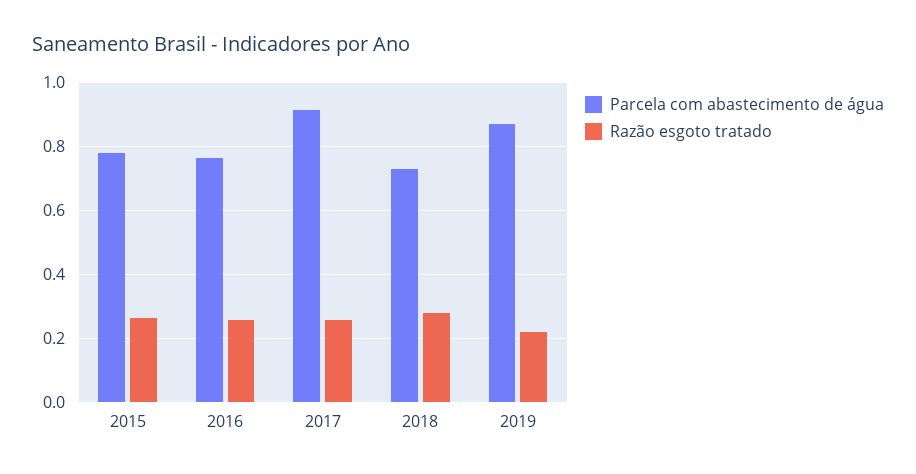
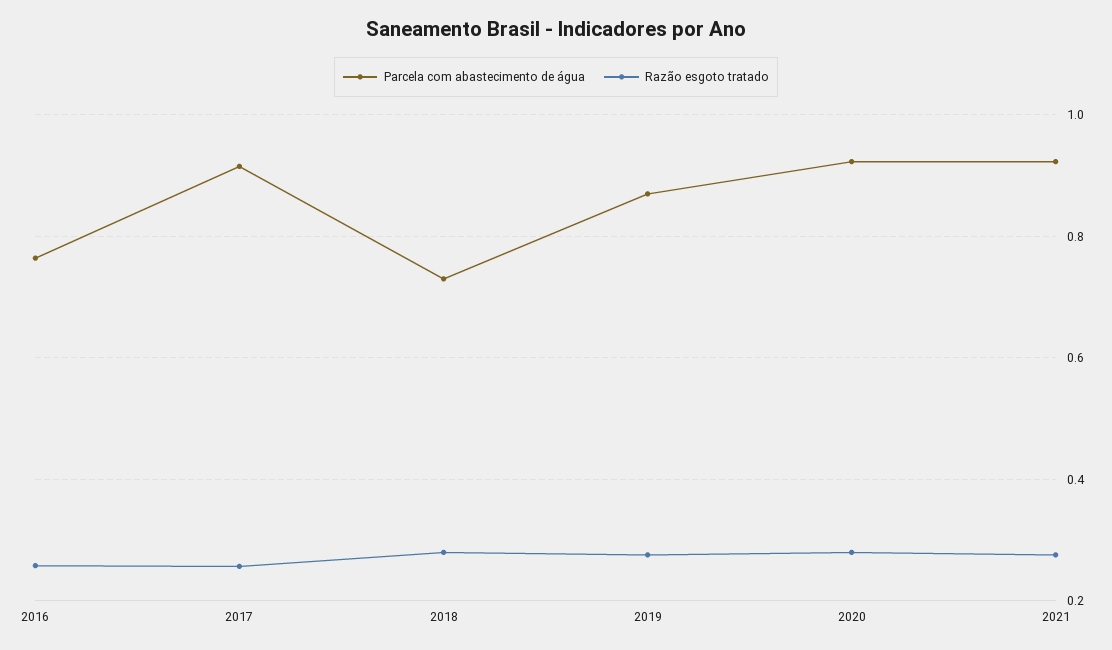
Parcela com abastecimento de água, 2015: 0.78 -> none
Razão esgoto tratado, 2015: 0.26 -> none
Razão esgoto tratado, 2019: 0.22 -> 0.28
Parcela com abastecimento de água, 2020: none -> 0.92
Razão esgoto tratado, 2020: none -> 0.28
Parcela com abastecimento de água, 2021: none -> 0.92
Razão esgoto tratado, 2021: none -> 0.28

